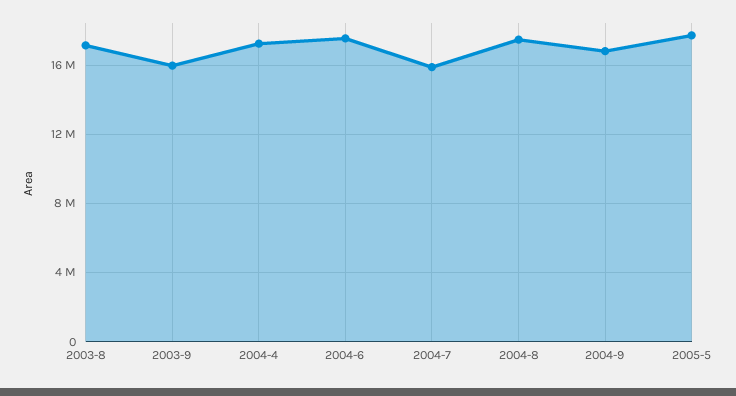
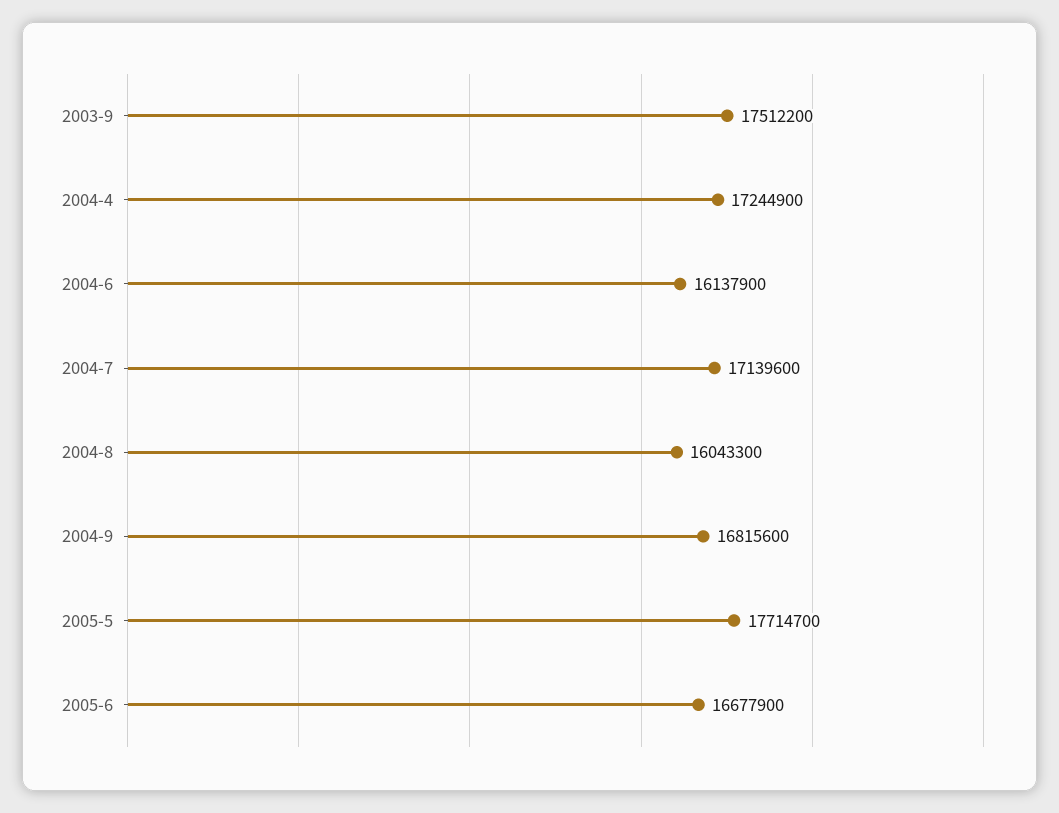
2003-8: 17000000 -> none
2003-9: 16000000 -> 17512200
2004-6: 17500000 -> 16137900
2004-7: 16000000 -> 17139600
2004-8: 17500000 -> 16043300
2005-6: none -> 16677900

